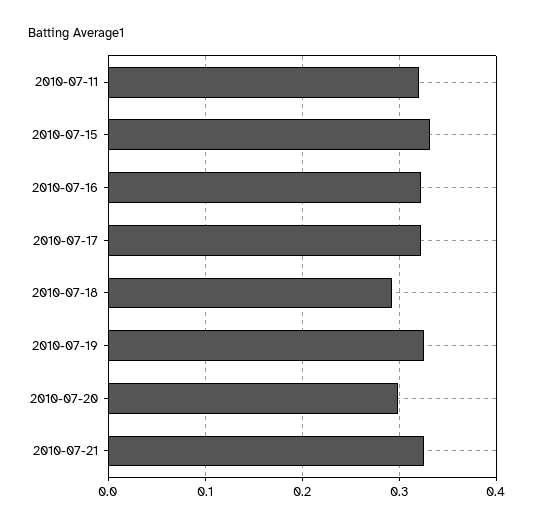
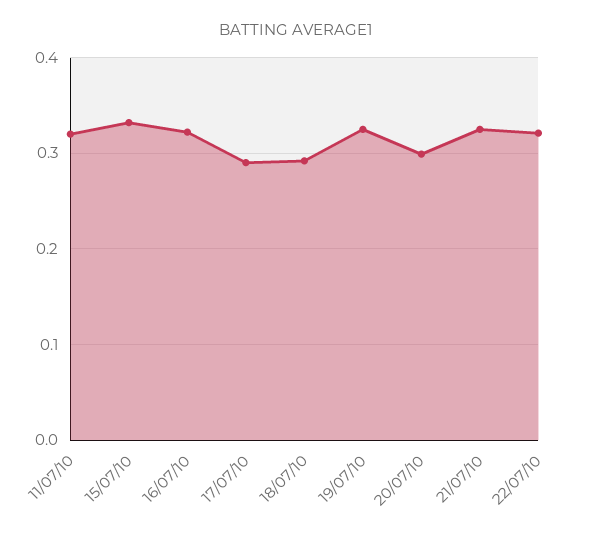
2010-07-17: 0.32 -> 0.29
22/07/10: none -> 0.32

